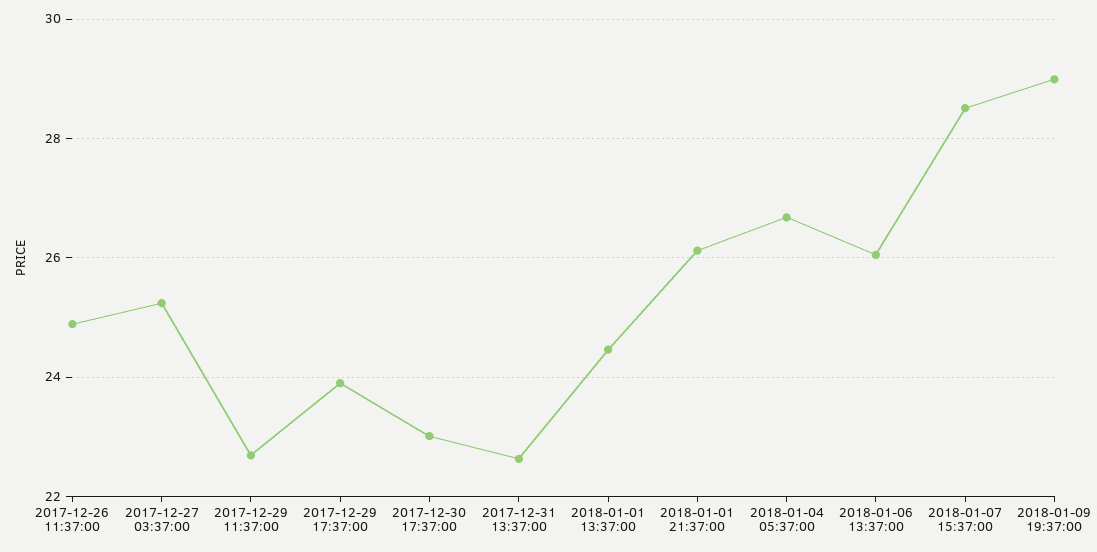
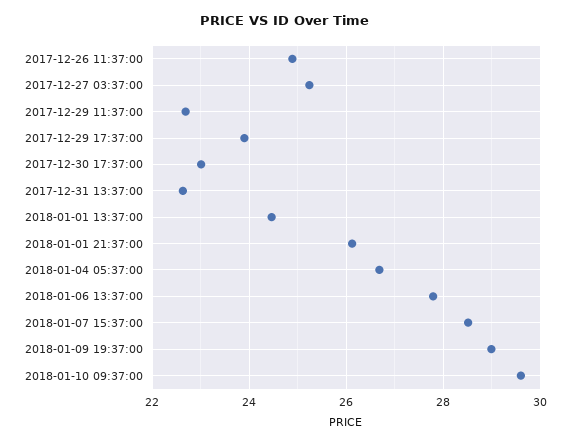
2018-01-06 13:37:00: 26 -> 27.8
2018-01-10 09:37:00: none -> 29.6

